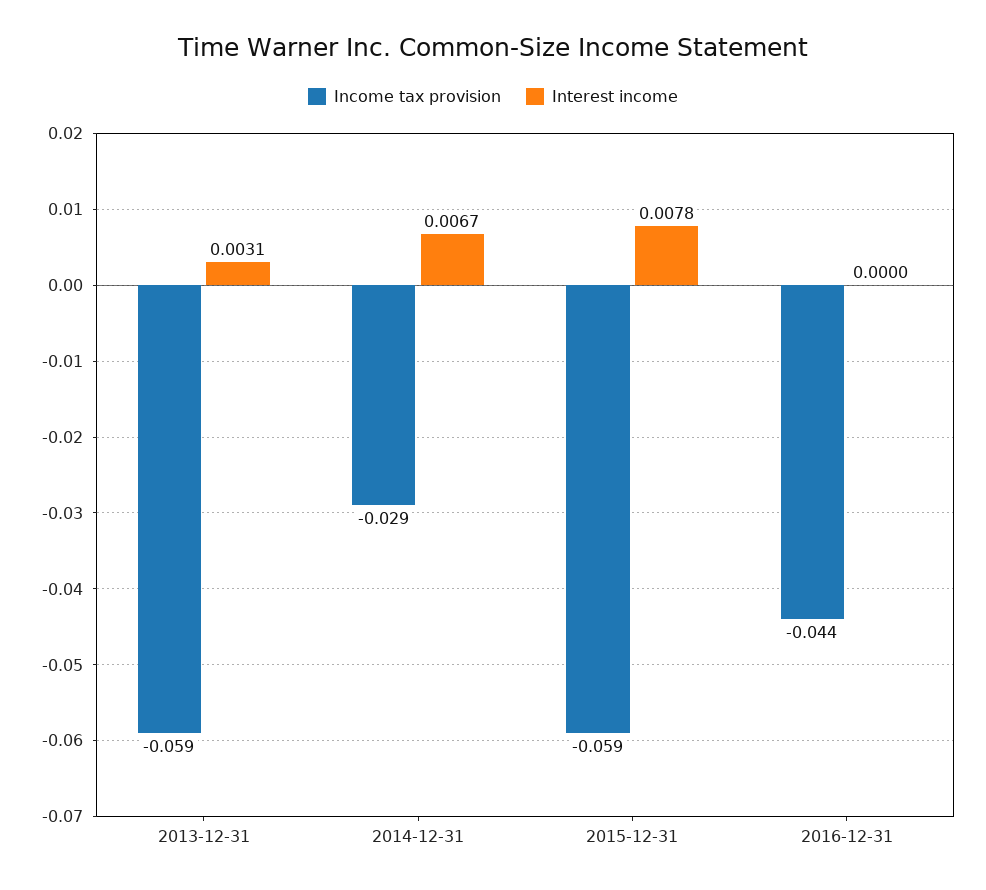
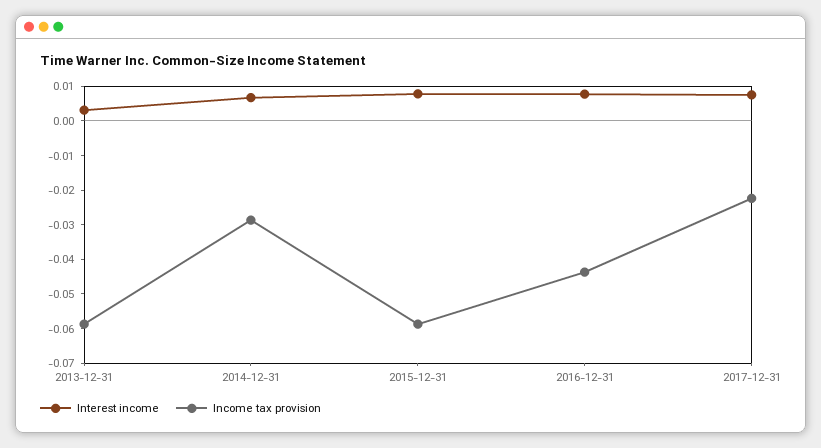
Interest income, 2016-12-31: 0 -> 0.0075
Interest income, 2017-12-31: none -> 0.0075
Income tax provision, 2017-12-31: none -> -0.0225

